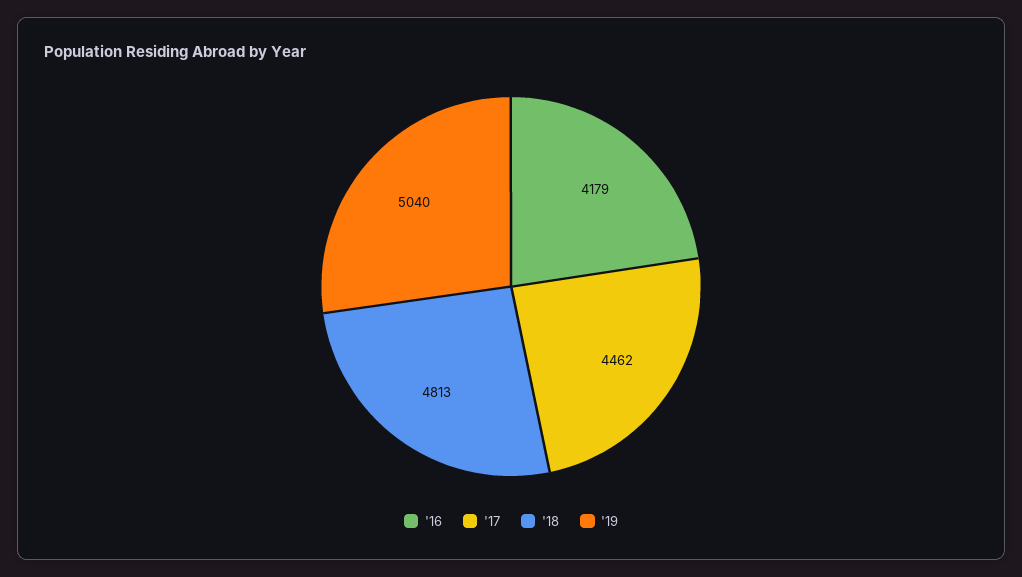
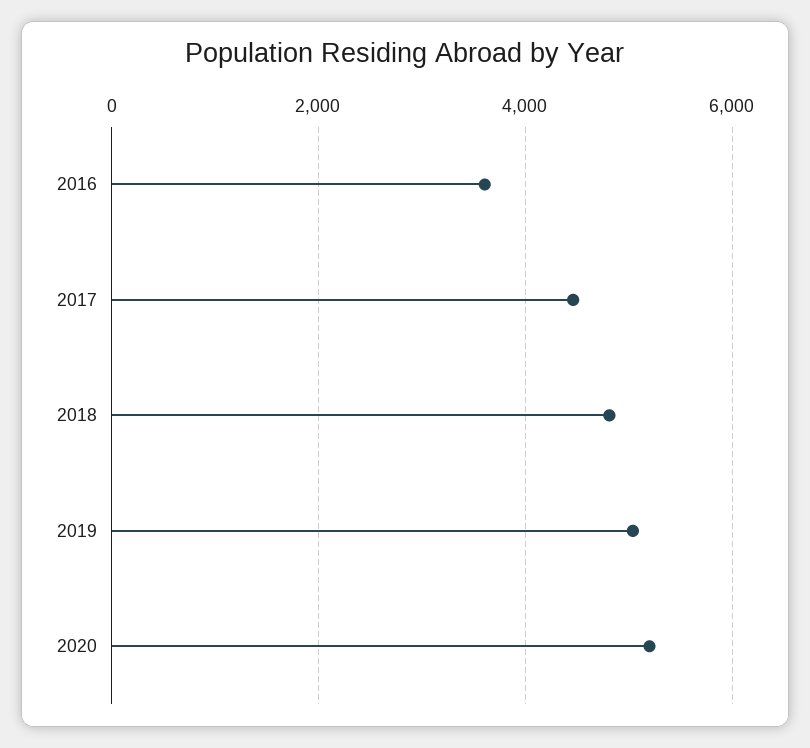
'16: 4179 -> 3600
2020: none -> 5200

